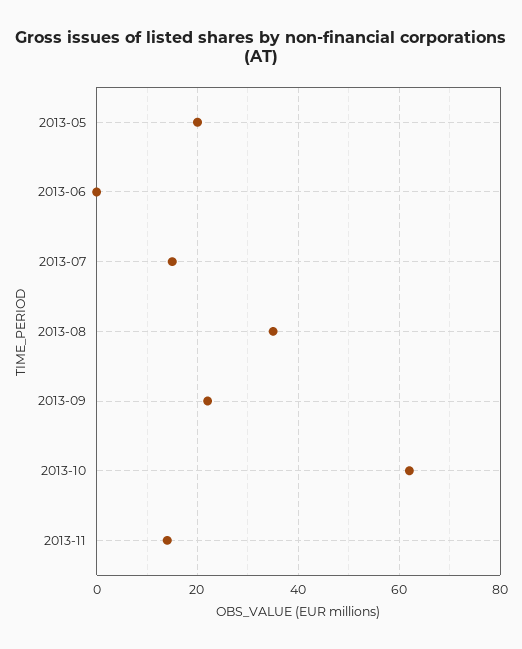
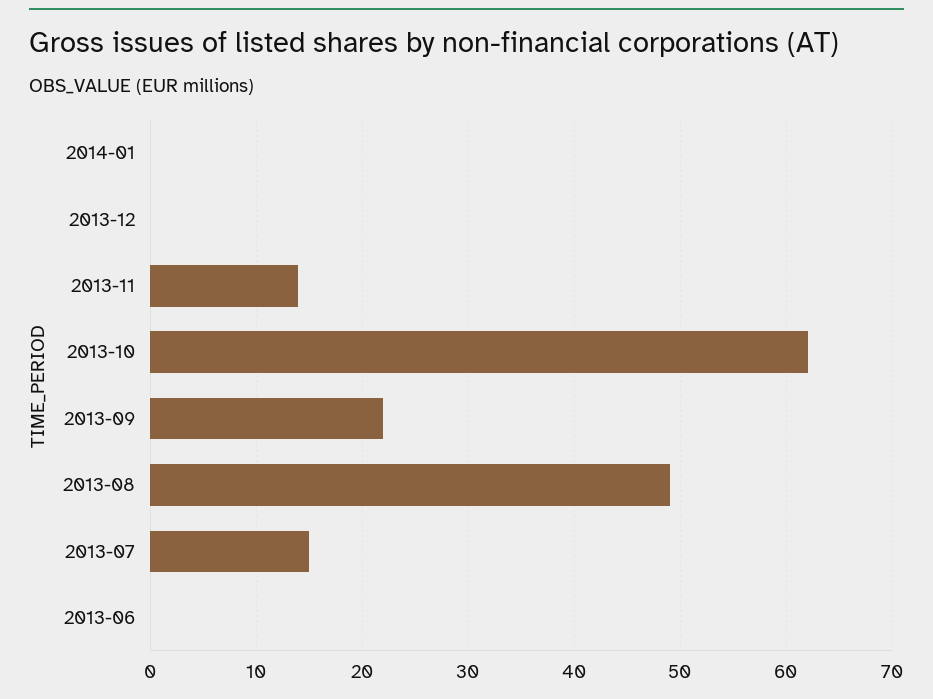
2013-05: 20 -> none
2013-08: 35 -> 49
2014-01: none -> 0
2013-12: none -> 0

